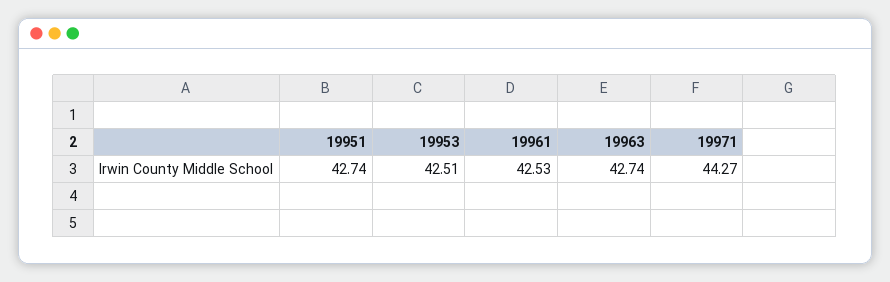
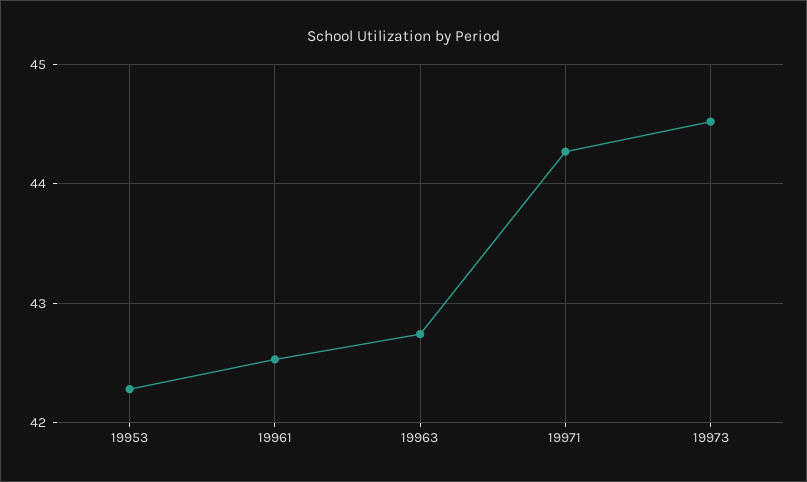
19951: 42.74 -> none
19953: 42.51 -> 42.3
19973: none -> 44.5

